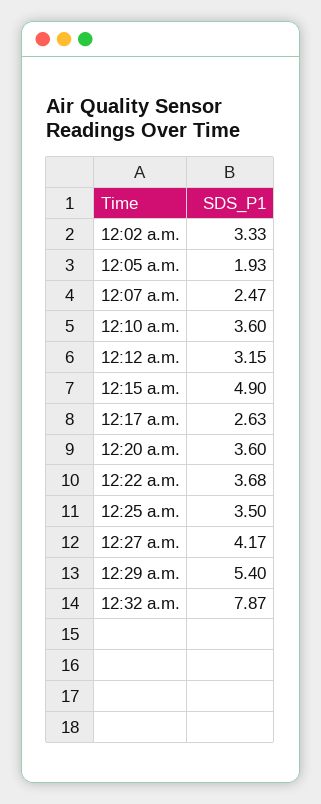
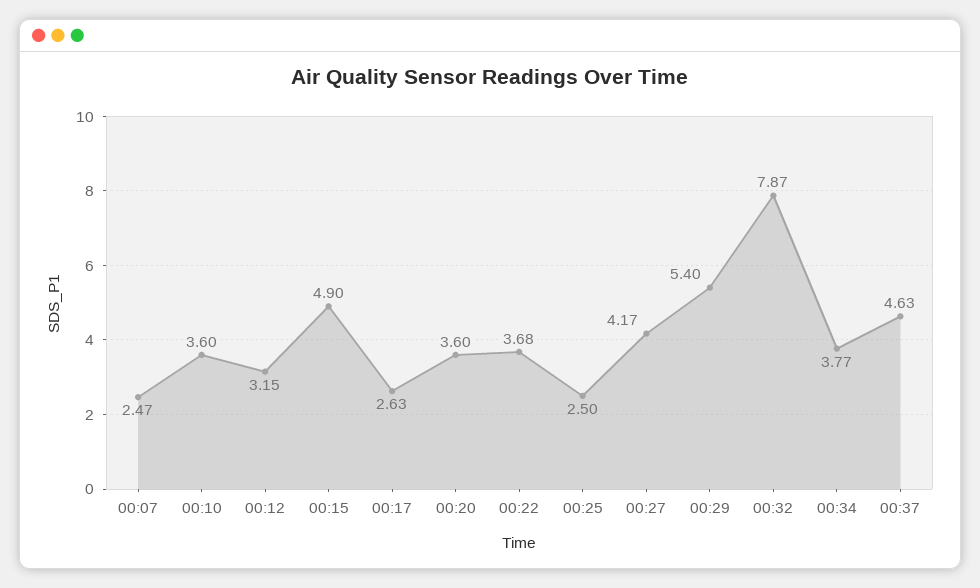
12:02 a.m.: 3.33 -> none
12:05 a.m.: 1.93 -> none
12:25 a.m.: 3.5 -> 2.5
00:34: none -> 3.77
00:37: none -> 4.63

